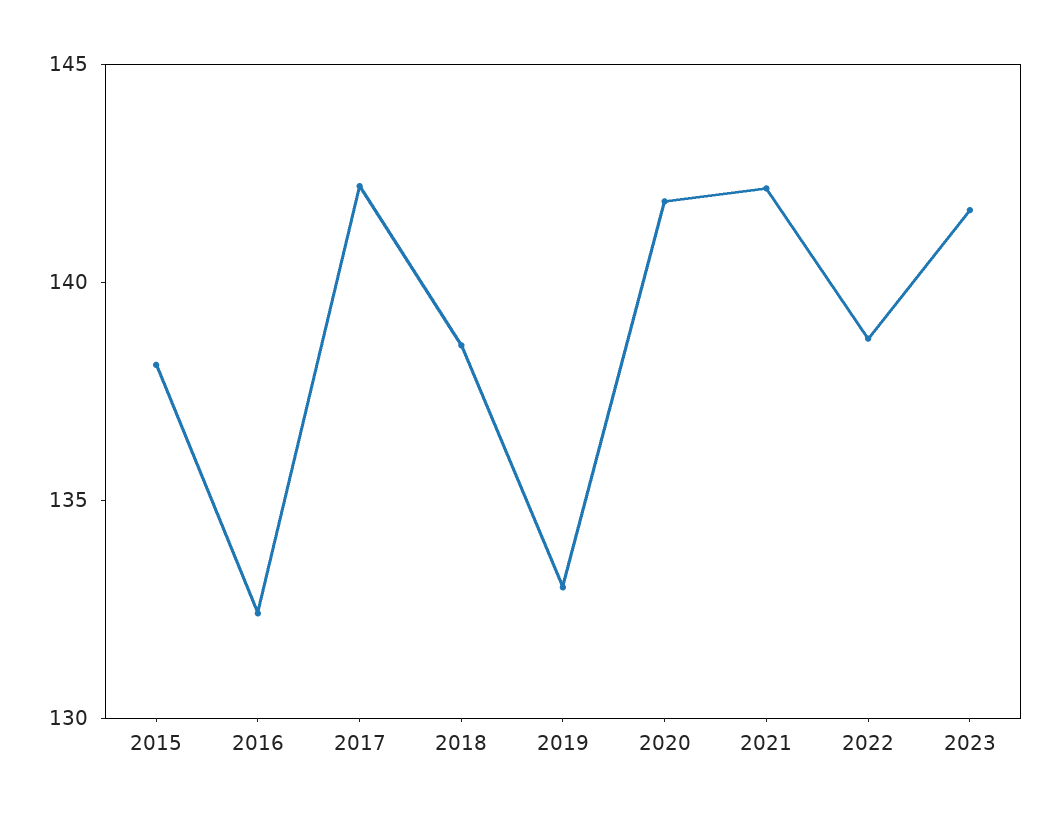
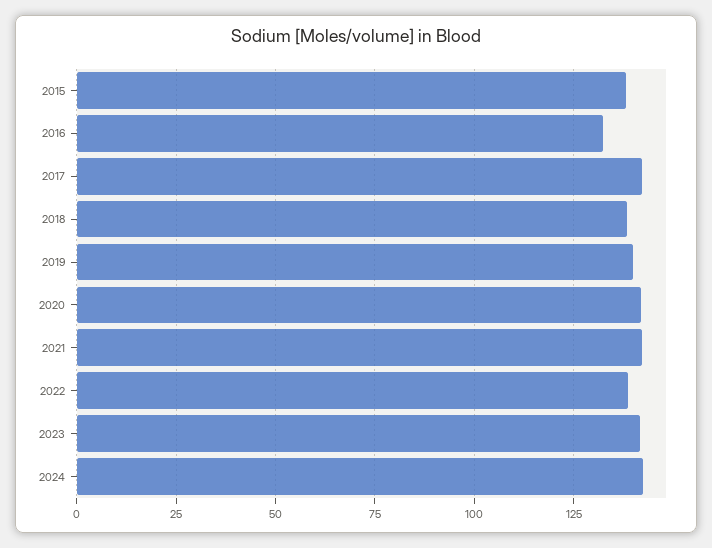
2019: 133 -> 140
2024: none -> 142.5

